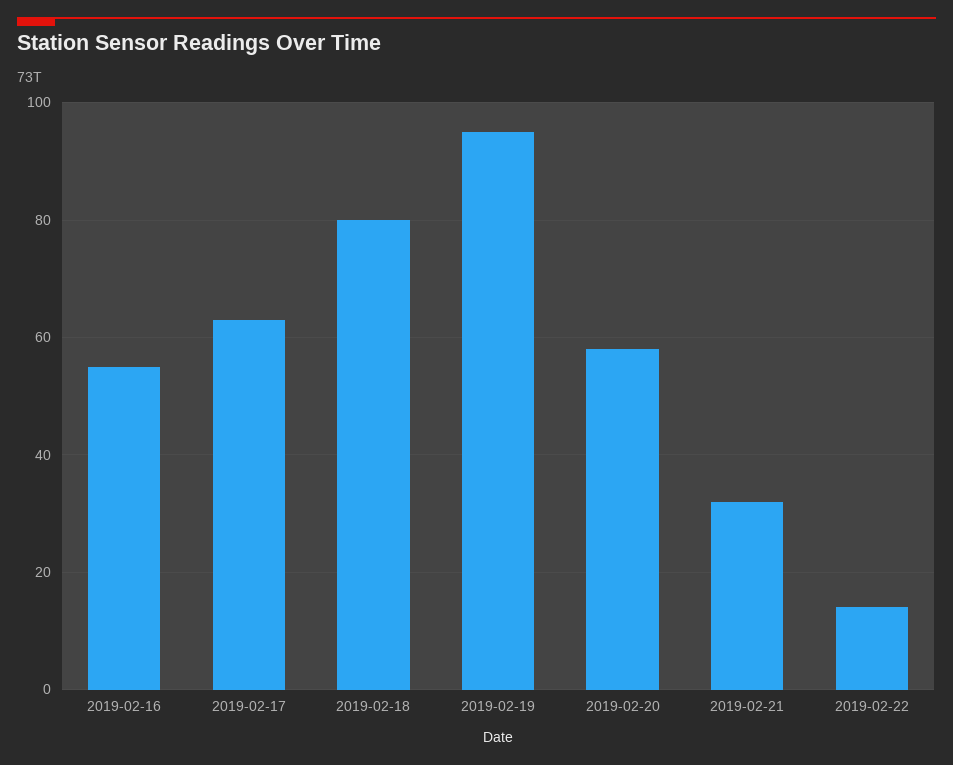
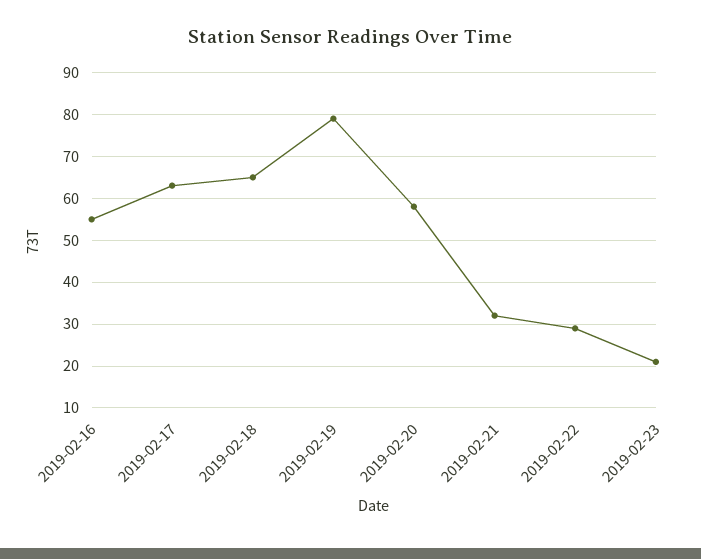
2019-02-18: 80 -> 65
2019-02-19: 95 -> 80
2019-02-22: 15 -> 30
2019-02-23: none -> 20

